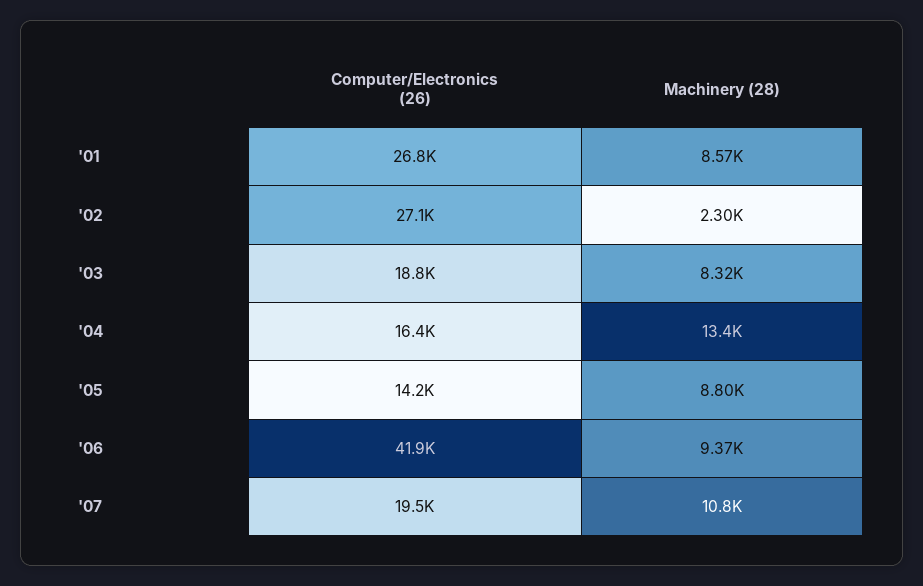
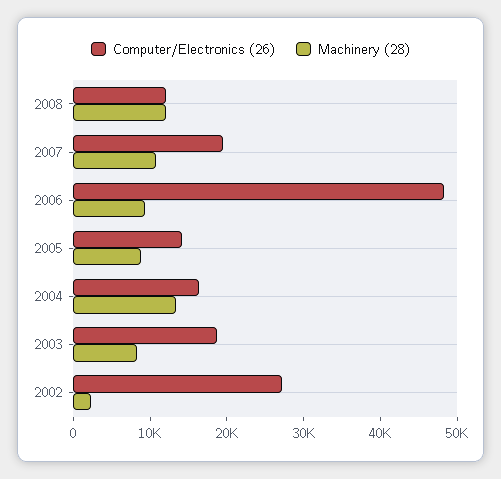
Computer/Electronics (26), '01: 26800 -> none
Machinery (28), '01: 8570 -> none
Computer/Electronics (26), '06: 41900 -> 48000
Computer/Electronics (26), 2008: none -> 12000
Machinery (28), 2008: none -> 12000

